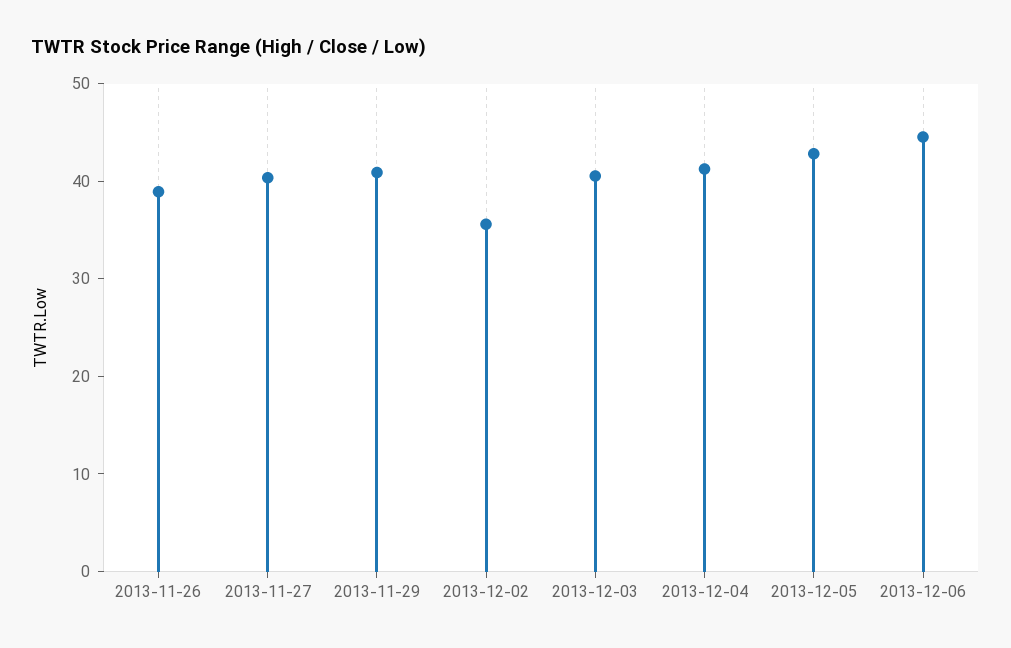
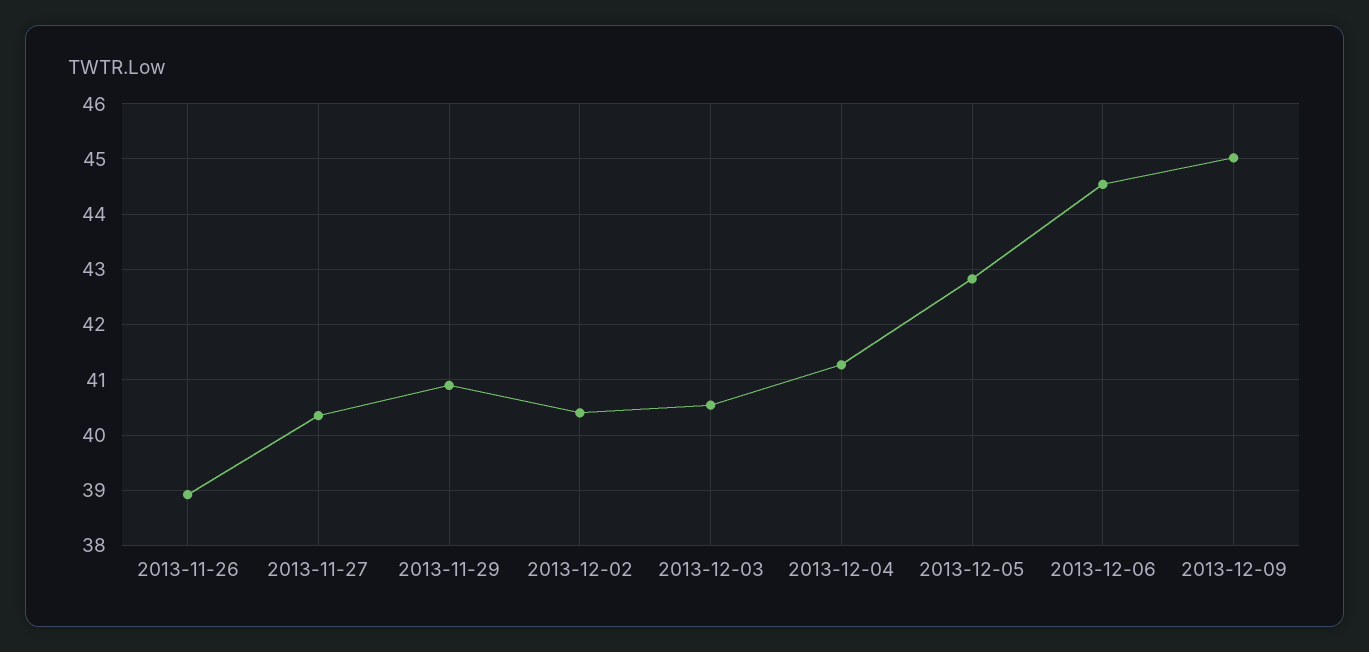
2013-12-02: 36 -> 40.4
2013-12-09: none -> 45

